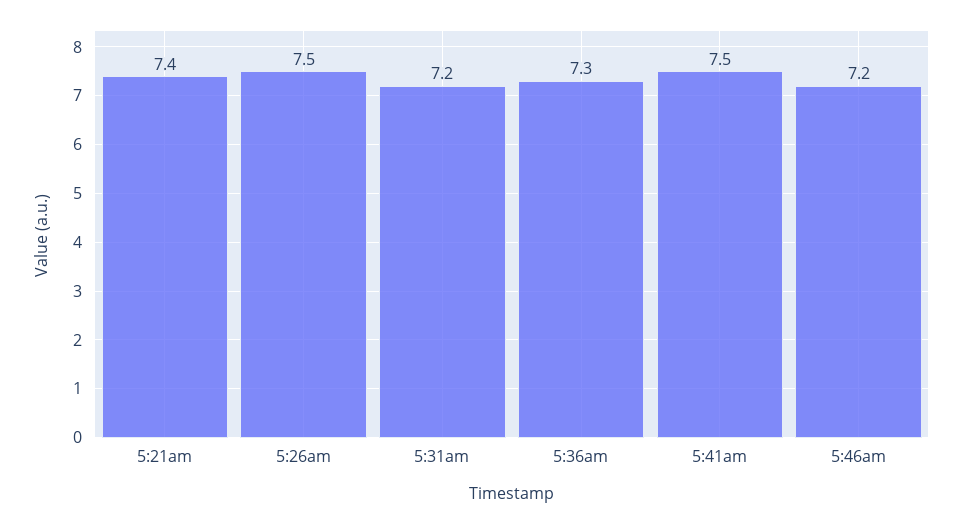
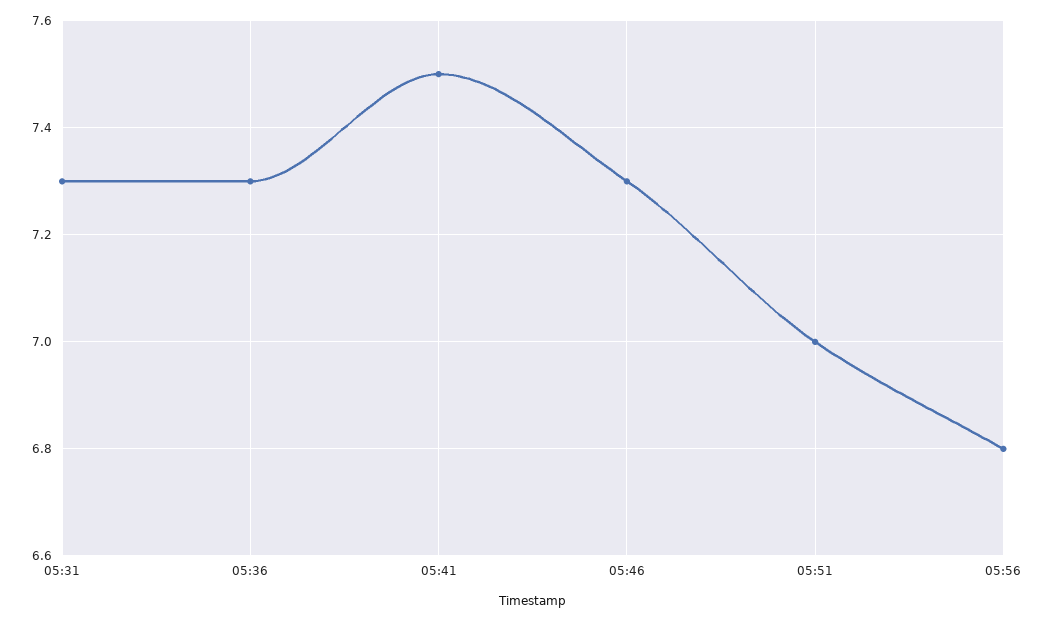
5:21am: 7.4 -> none
5:26am: 7.5 -> none
5:31am: 7.2 -> 7.3
5:46am: 7.2 -> 7.3
05:51: none -> 7
05:56: none -> 6.8

